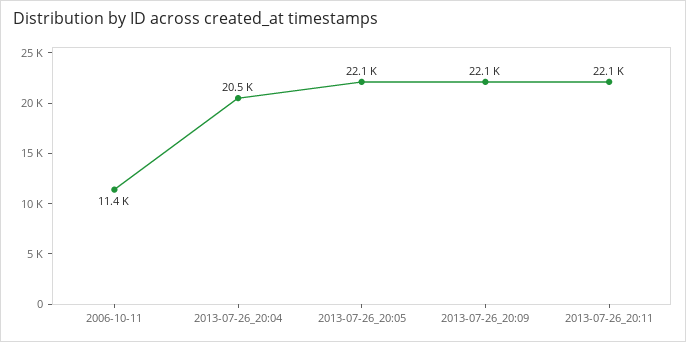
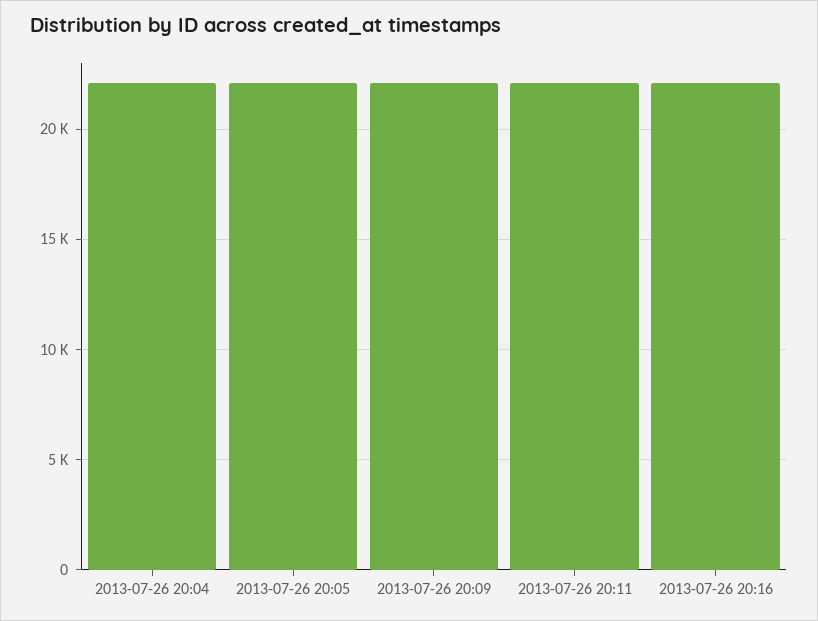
2006-10-11: 11400 -> none
2013-07-26_20:04: 20500 -> 22000
2013-07-26 20:16: none -> 22000

